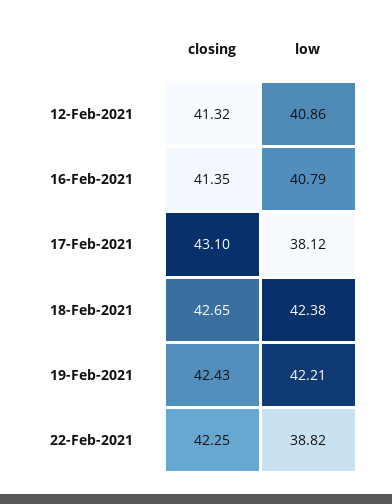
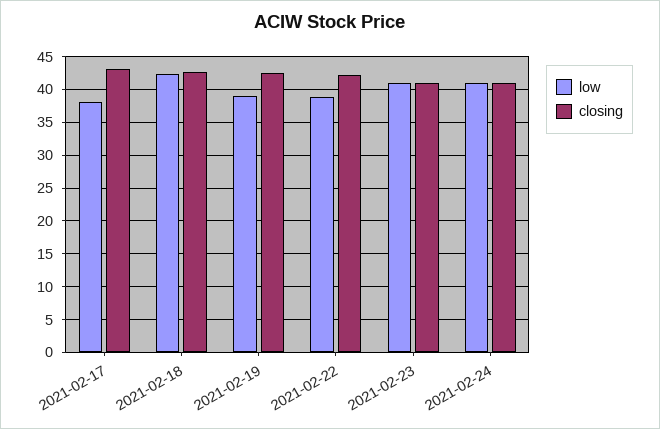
closing, 12-Feb-2021: 41.32 -> none
low, 12-Feb-2021: 40.86 -> none
closing, 16-Feb-2021: 41.35 -> none
low, 16-Feb-2021: 40.79 -> none
low, 19-Feb-2021: 42.21 -> 39
low, 2021-02-23: none -> 41
closing, 2021-02-23: none -> 41
low, 2021-02-24: none -> 41
closing, 2021-02-24: none -> 41

